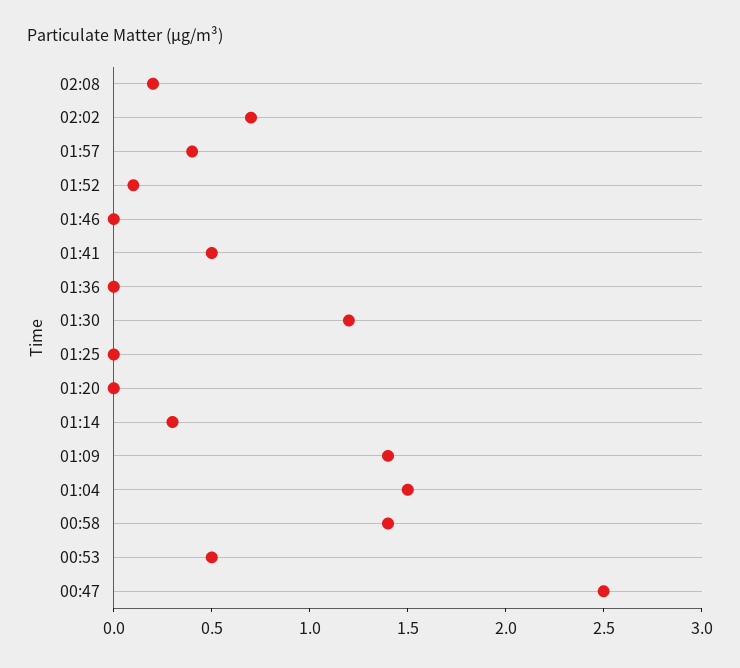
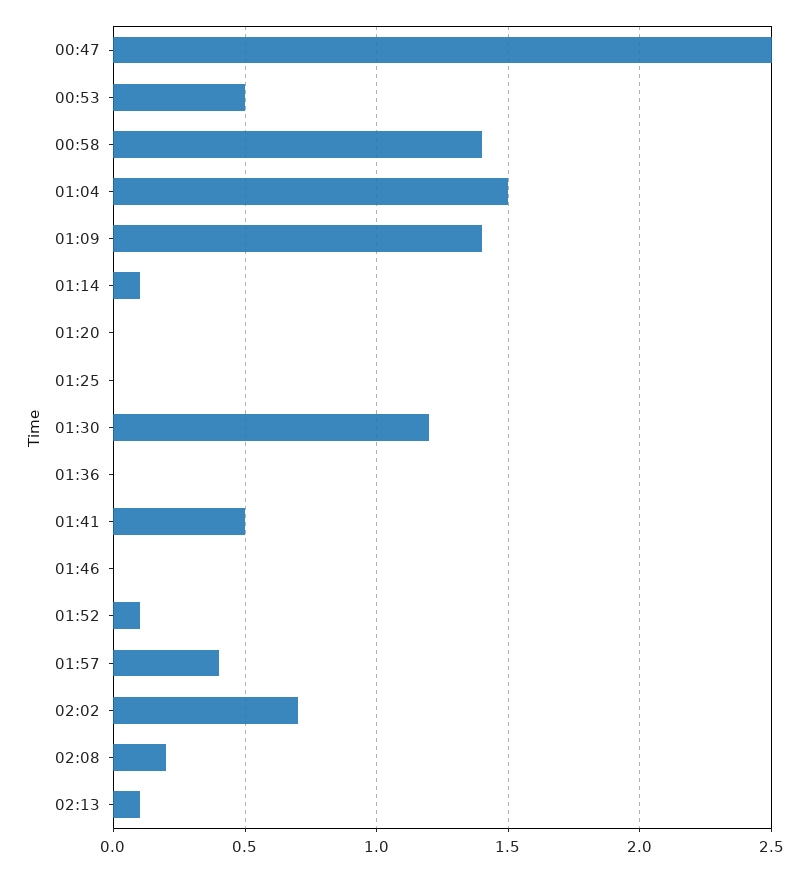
01:14: 0.3 -> 0.1
02:13: none -> 0.1

